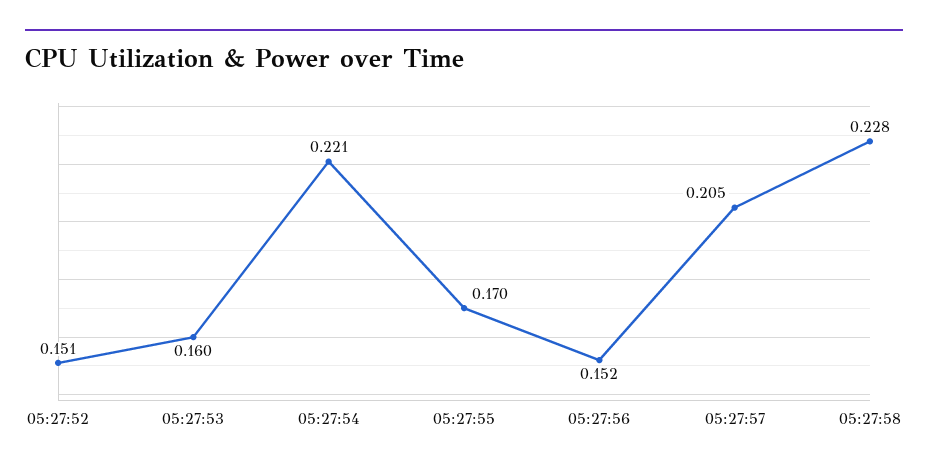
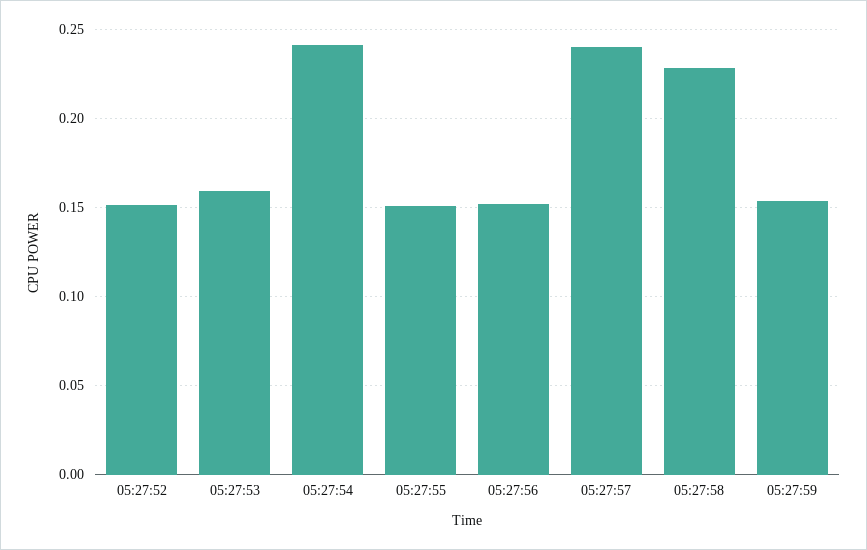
05:27:54: 0.221 -> 0.24
05:27:55: 0.17 -> 0.15
05:27:57: 0.205 -> 0.24
05:27:59: none -> 0.155

